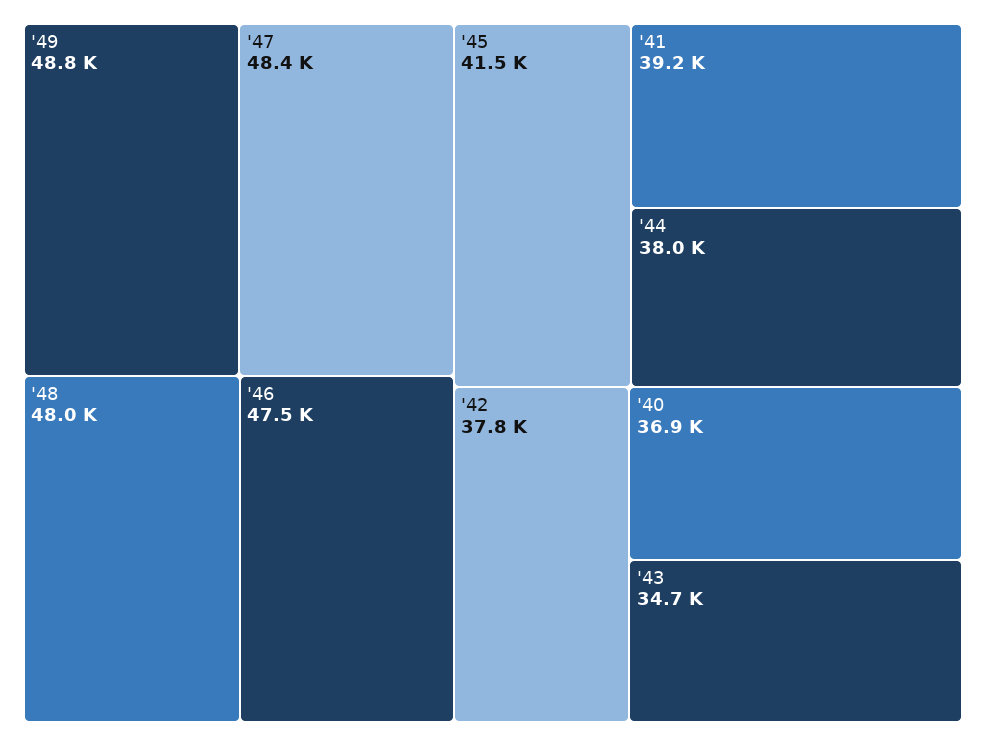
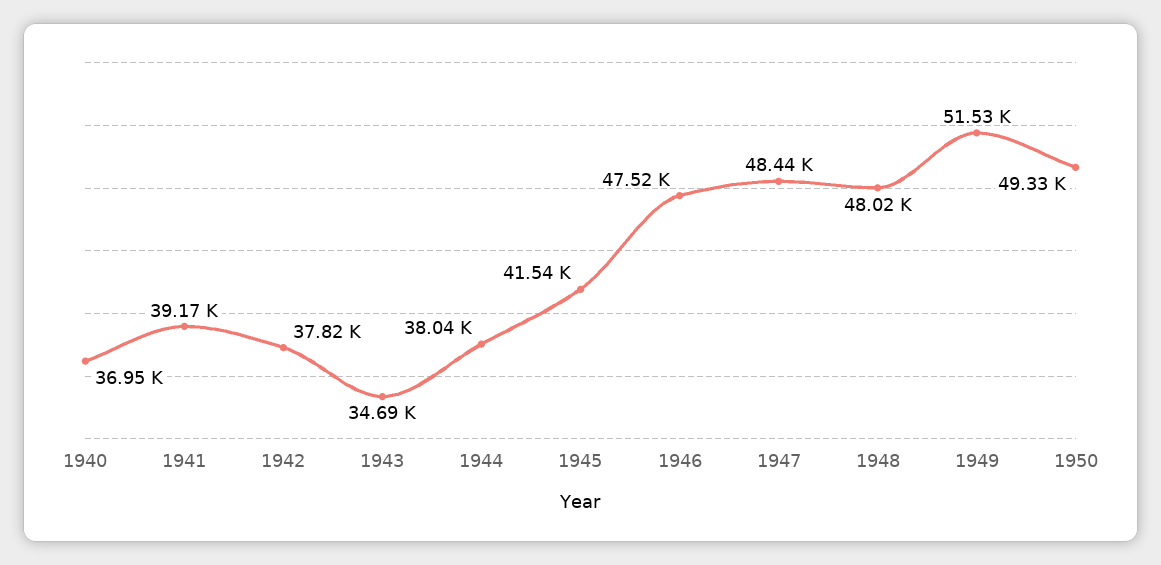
'49: 48800 -> 51530
1950: none -> 49330

